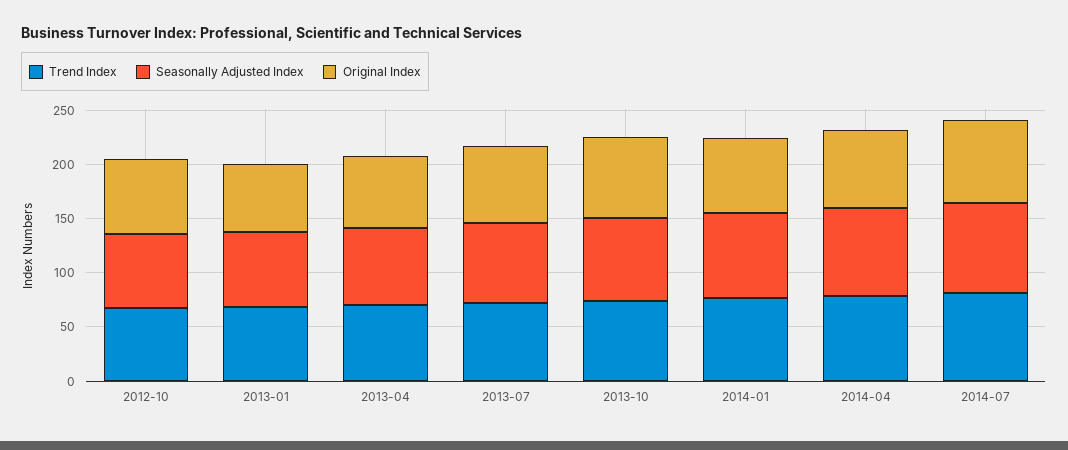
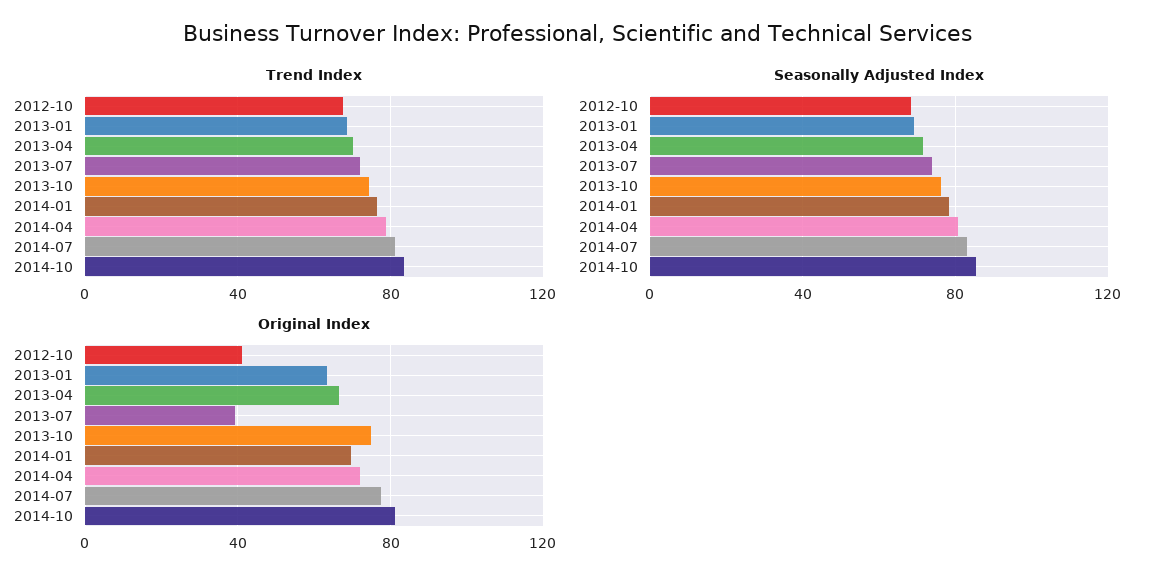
Original Index, 2012-10: 70 -> 40
Original Index, 2013-07: 70 -> 40
Trend Index, 2014-10: none -> 85
Seasonally Adjusted Index, 2014-10: none -> 85
Original Index, 2014-10: none -> 80

